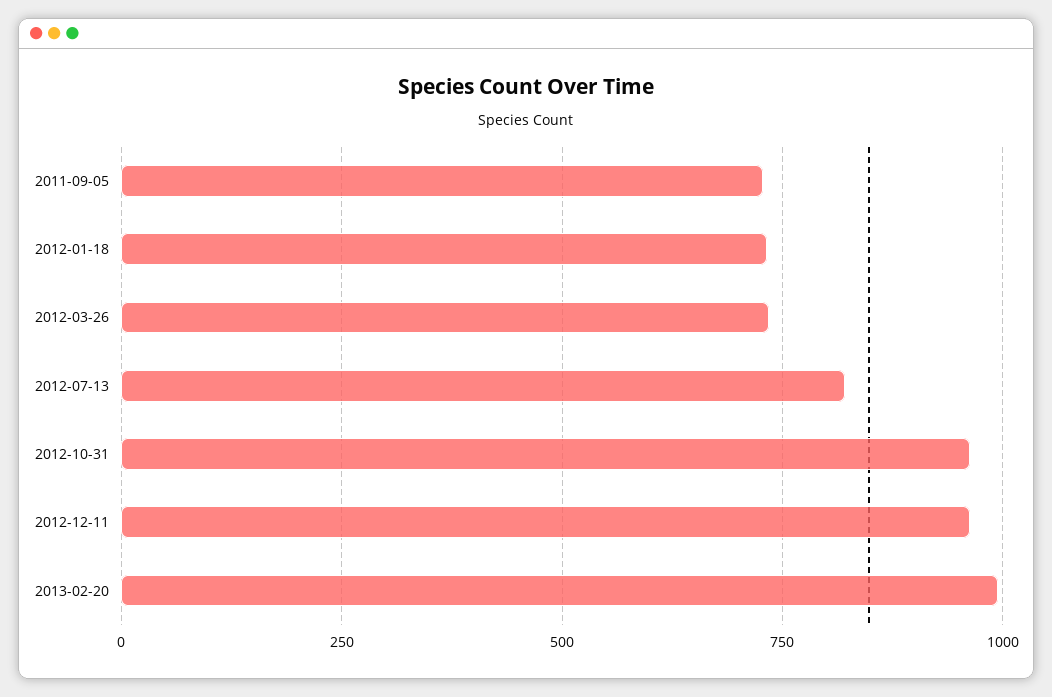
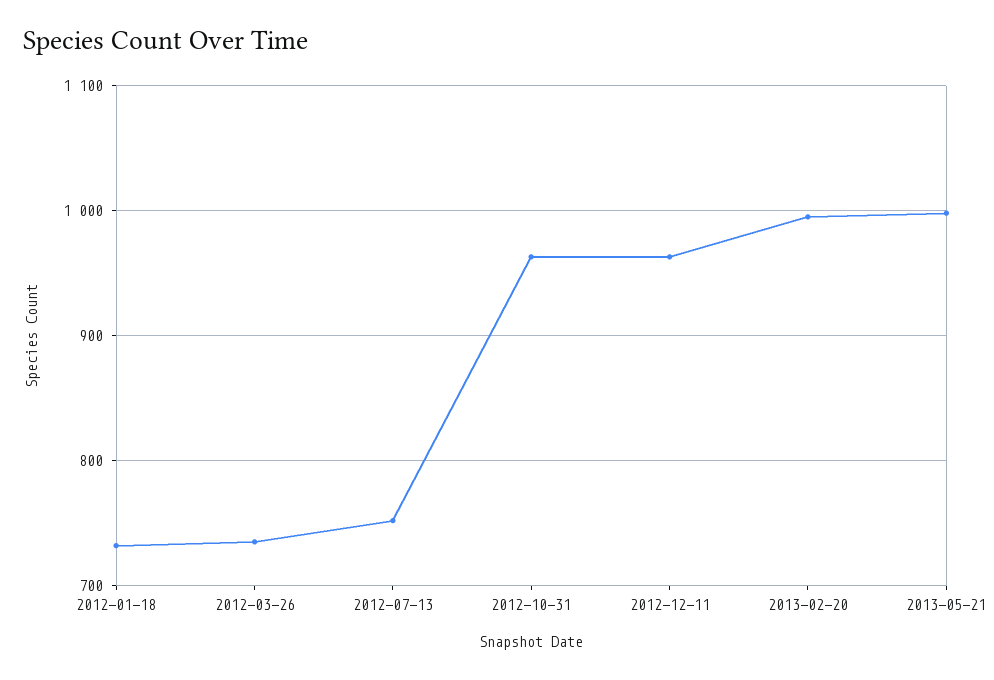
2011-09-05: 725 -> none
2012-07-13: 825 -> 750
2013-05-21: none -> 1000

